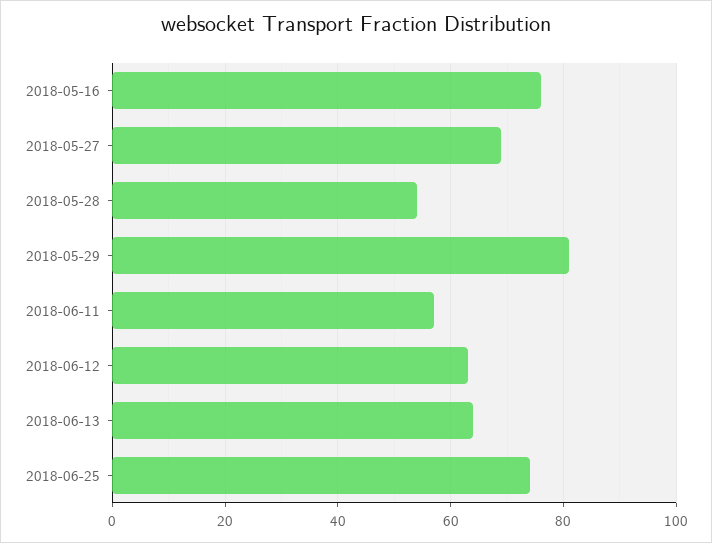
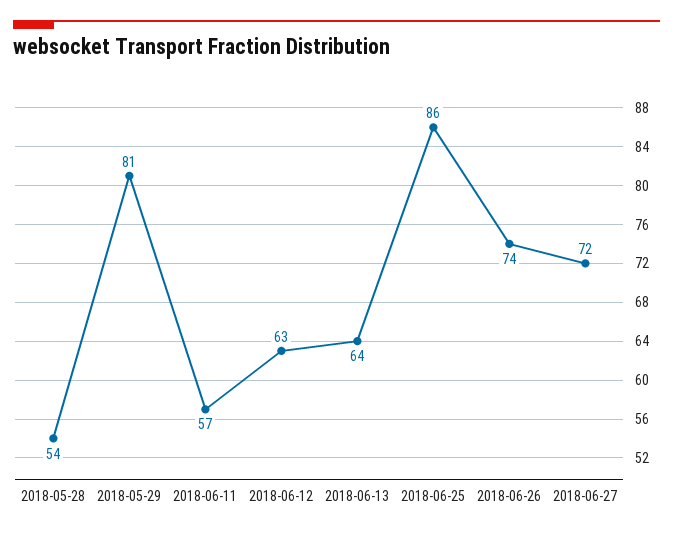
2018-05-16: 75 -> none
2018-05-27: 70 -> none
2018-06-25: 75 -> 86
2018-06-26: none -> 74
2018-06-27: none -> 72

